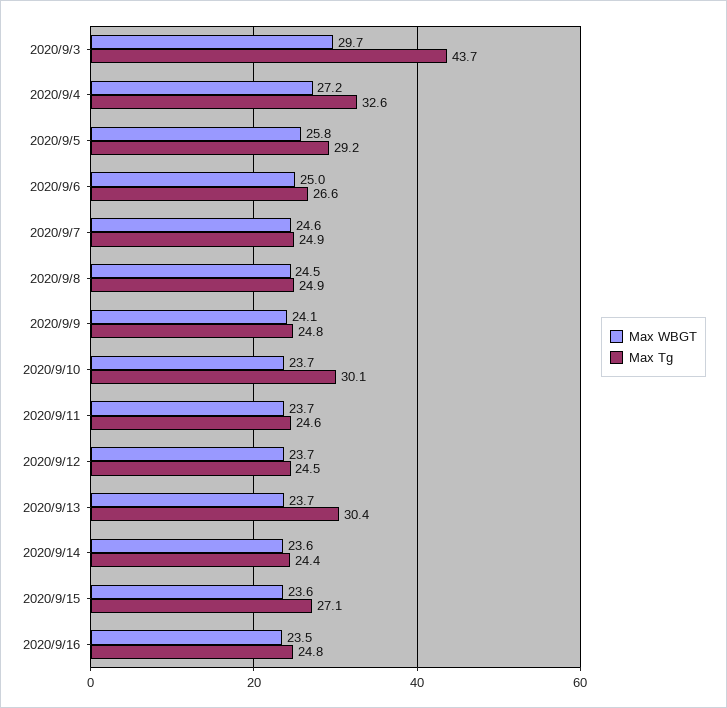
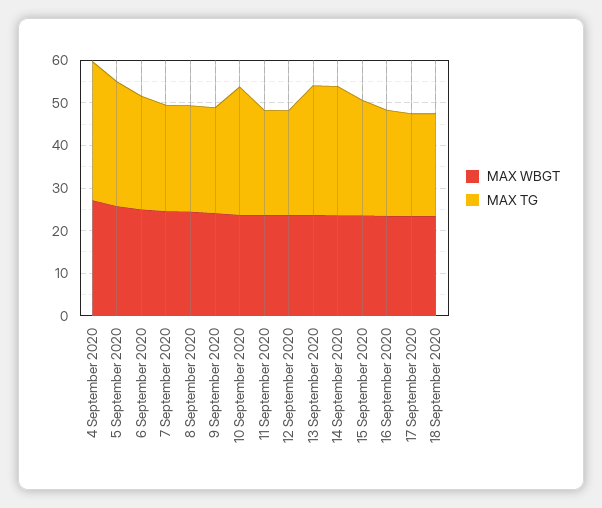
Max WBGT, 2020/9/3: 29.7 -> none
Max Tg, 2020/9/3: 43.7 -> none
Max Tg, 2020/9/14: 24.4 -> 30
Max WBGT, 17 September 2020: none -> 24
Max Tg, 17 September 2020: none -> 24
Max WBGT, 18 September 2020: none -> 24
Max Tg, 18 September 2020: none -> 24

